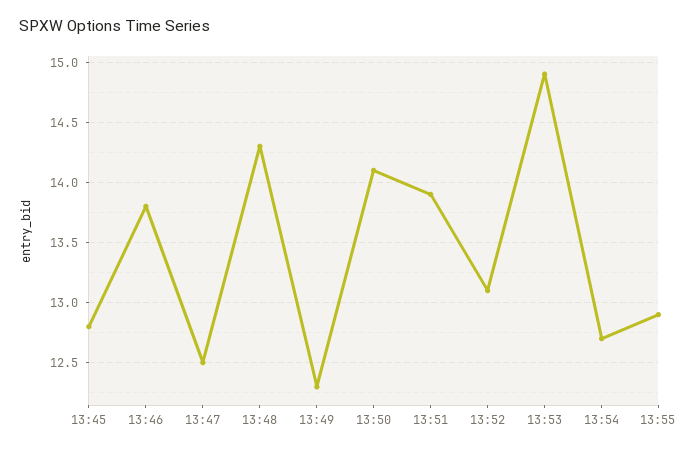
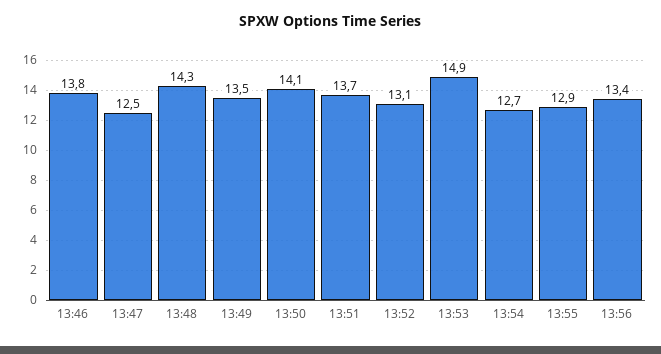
13:45: 12.8 -> none
13:49: 12.3 -> 13.5
13:51: 13.9 -> 13.7
13:56: none -> 13.4

